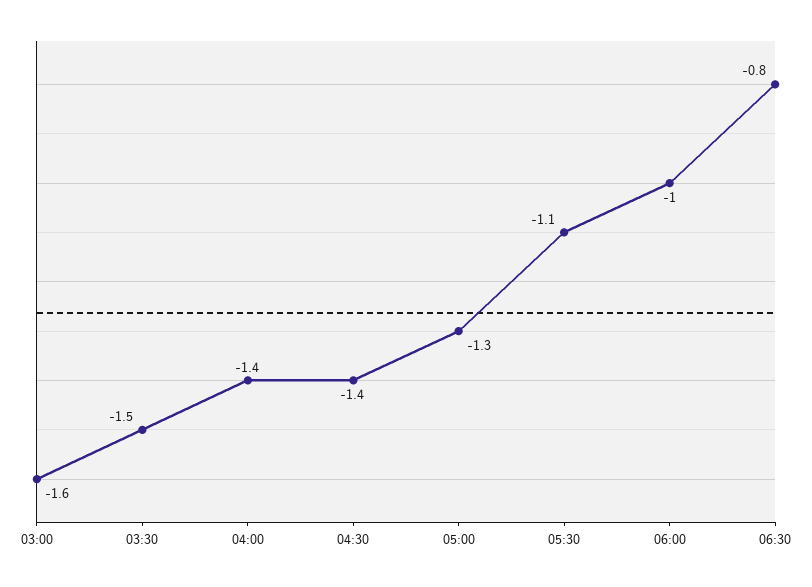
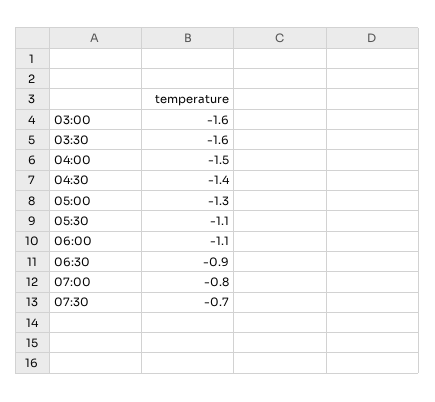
03:30: -1.5 -> -1.6
04:00: -1.4 -> -1.5
06:00: -1 -> -1.1
06:30: -0.8 -> -0.9
07:00: none -> -0.8
07:30: none -> -0.7

